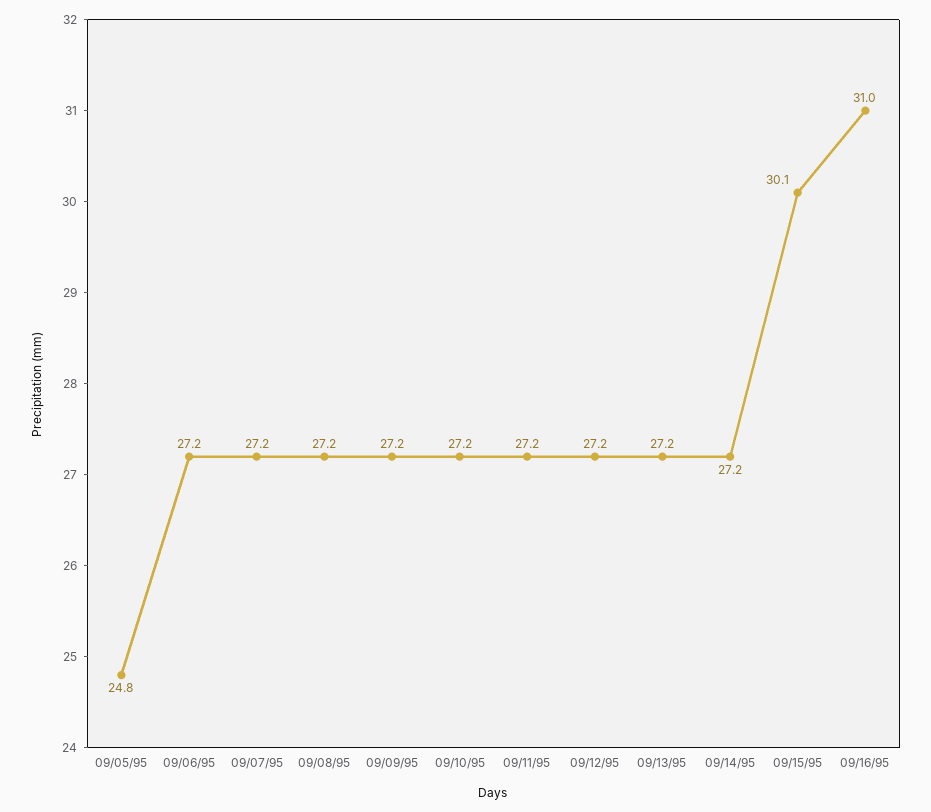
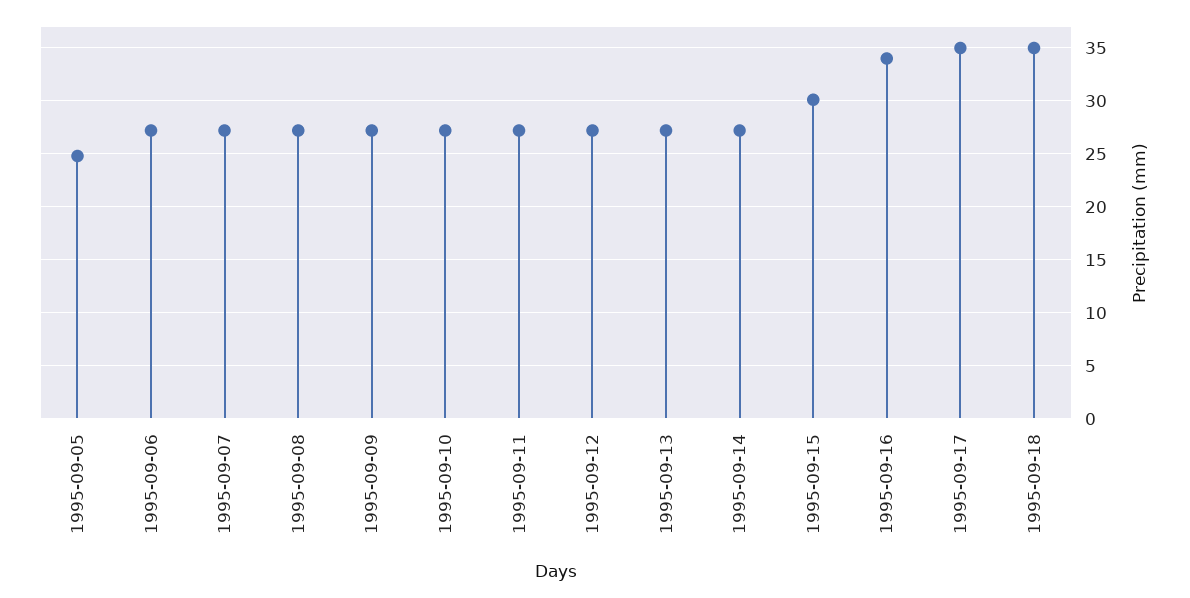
09/16/95: 31 -> 34
1995-09-17: none -> 35
1995-09-18: none -> 35

